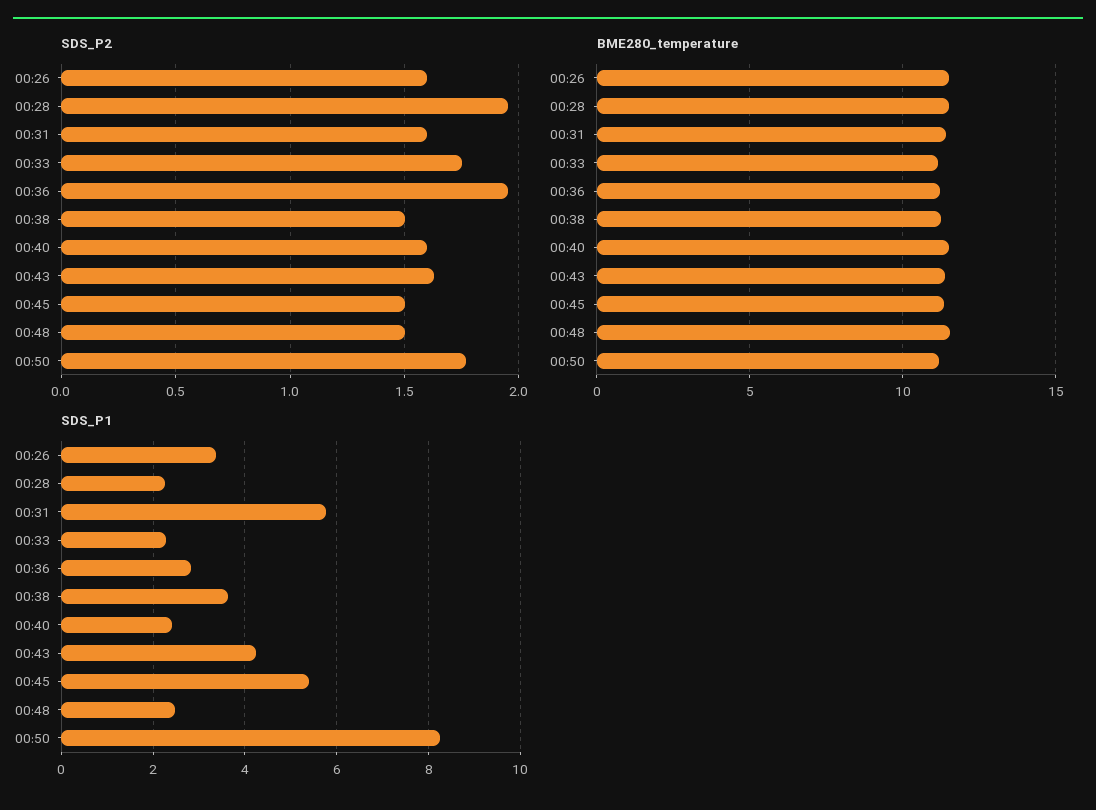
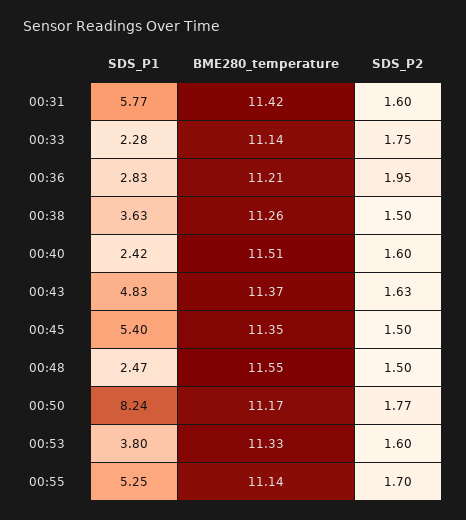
SDS_P2, 00:26: 1.6 -> none
SDS_P2, 00:28: 1.95 -> none
BME280_temperature, 00:26: 11.5 -> none
BME280_temperature, 00:28: 11.5 -> none
SDS_P1, 00:26: 3.4 -> none
SDS_P1, 00:28: 2.2 -> none
SDS_P1, 00:43: 4.2 -> 4.83
SDS_P1, 00:53: none -> 3.8
BME280_temperature, 00:53: none -> 11.33
SDS_P2, 00:53: none -> 1.6
SDS_P1, 00:55: none -> 5.25
BME280_temperature, 00:55: none -> 11.14
SDS_P2, 00:55: none -> 1.7

